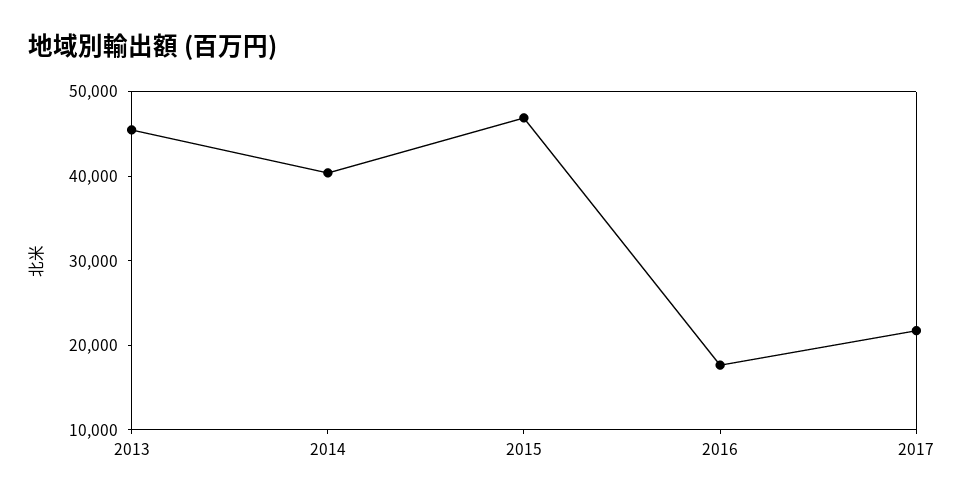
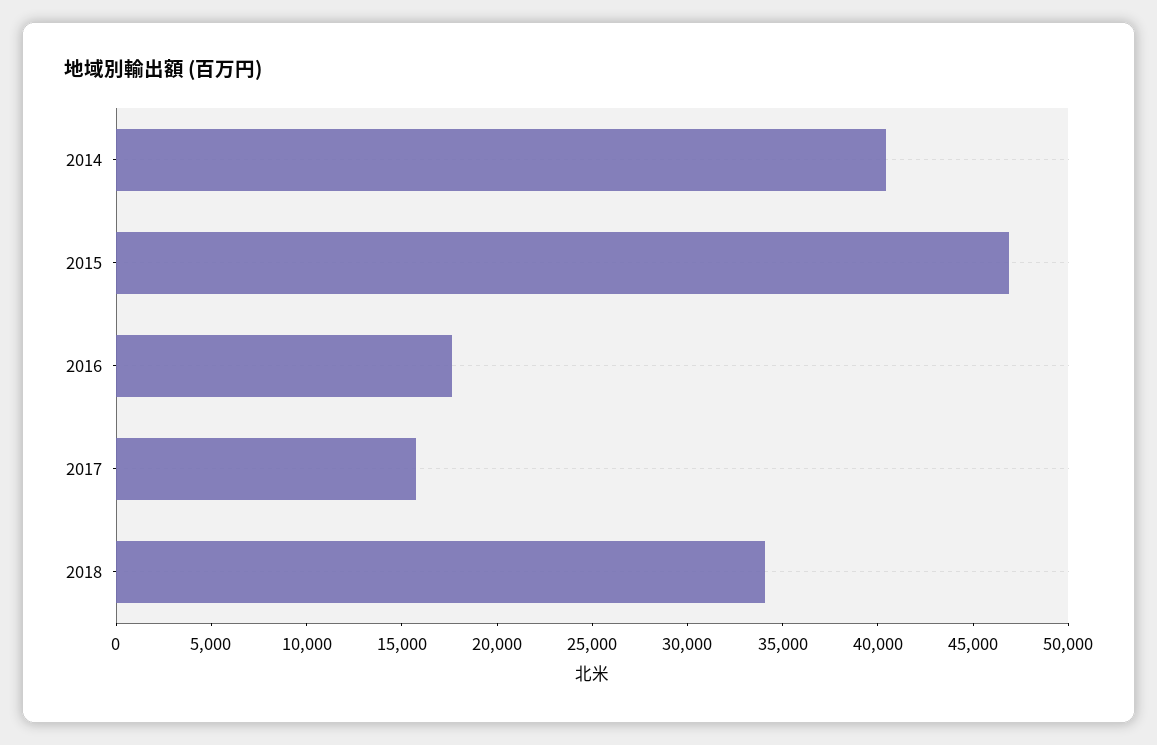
2013: 46000 -> none
2017: 22000 -> 16000
2018: none -> 34000

